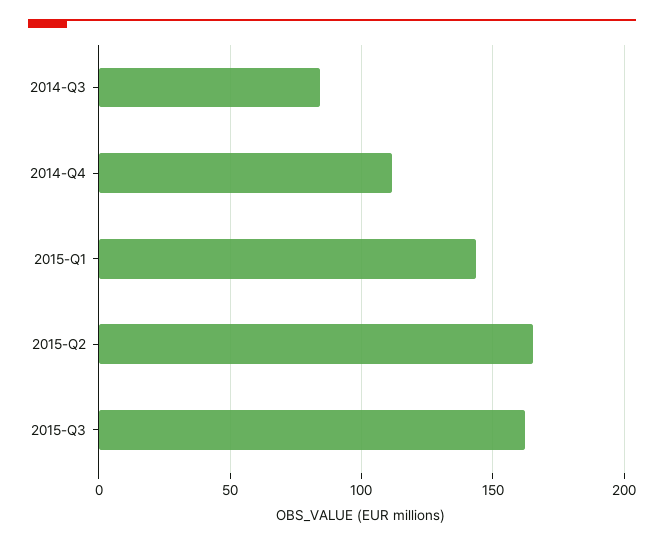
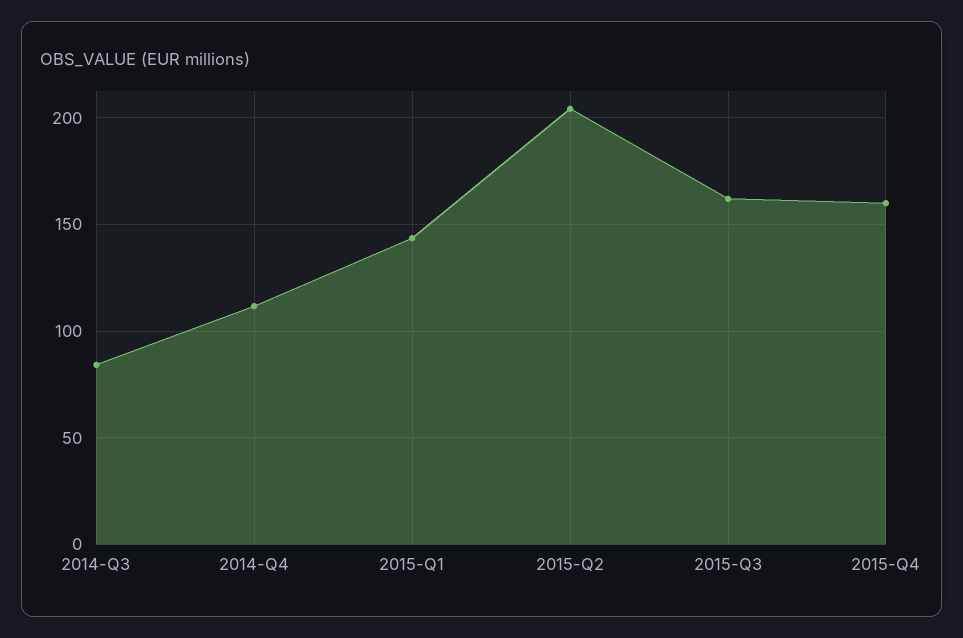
2015-Q2: 165 -> 205
2015-Q4: none -> 160

